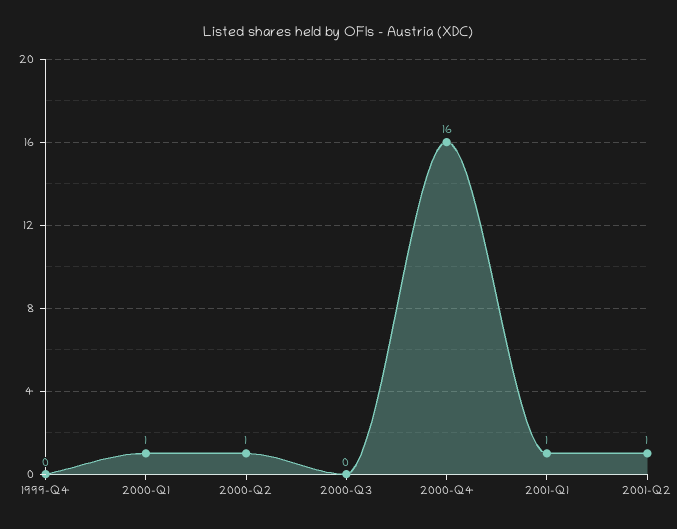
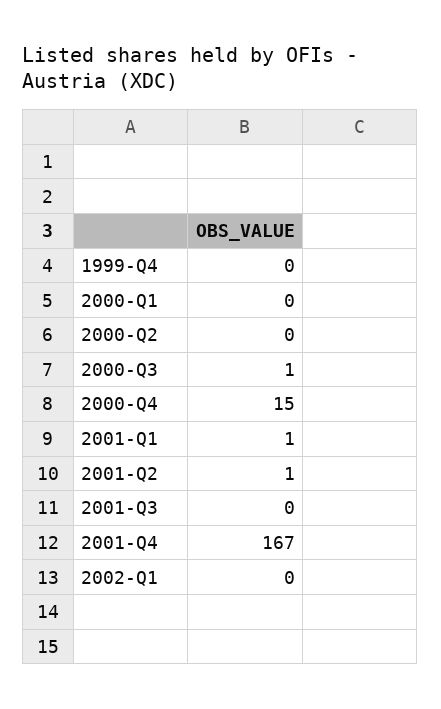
2000-Q1: 1 -> 0
2000-Q2: 1 -> 0
2000-Q3: 0 -> 1
2000-Q4: 16 -> 15
2001-Q3: none -> 0
2001-Q4: none -> 167
2002-Q1: none -> 0

